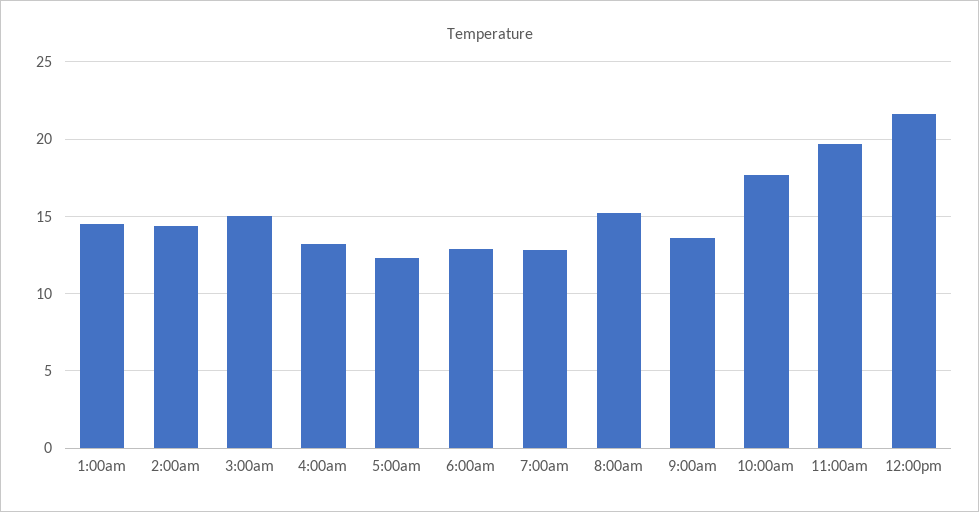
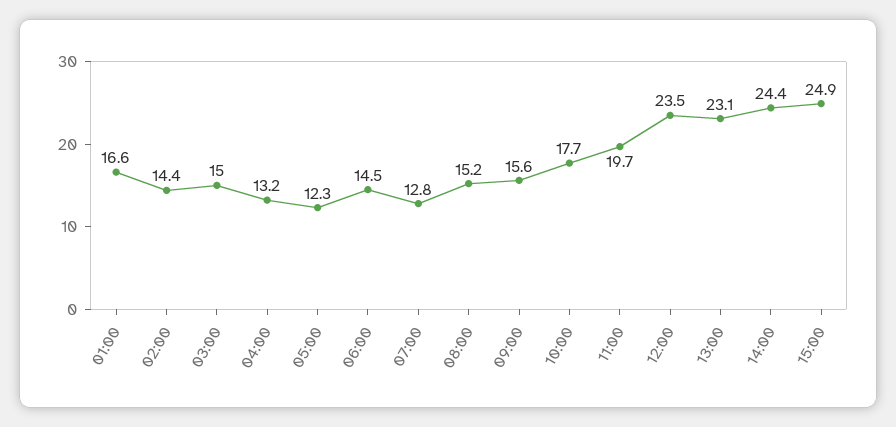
1:00am: 14.5 -> 16.6
6:00am: 13 -> 14.5
9:00am: 13.5 -> 15.6
12:00pm: 21.5 -> 23.5
13:00: none -> 23.1
14:00: none -> 24.4
15:00: none -> 24.9

